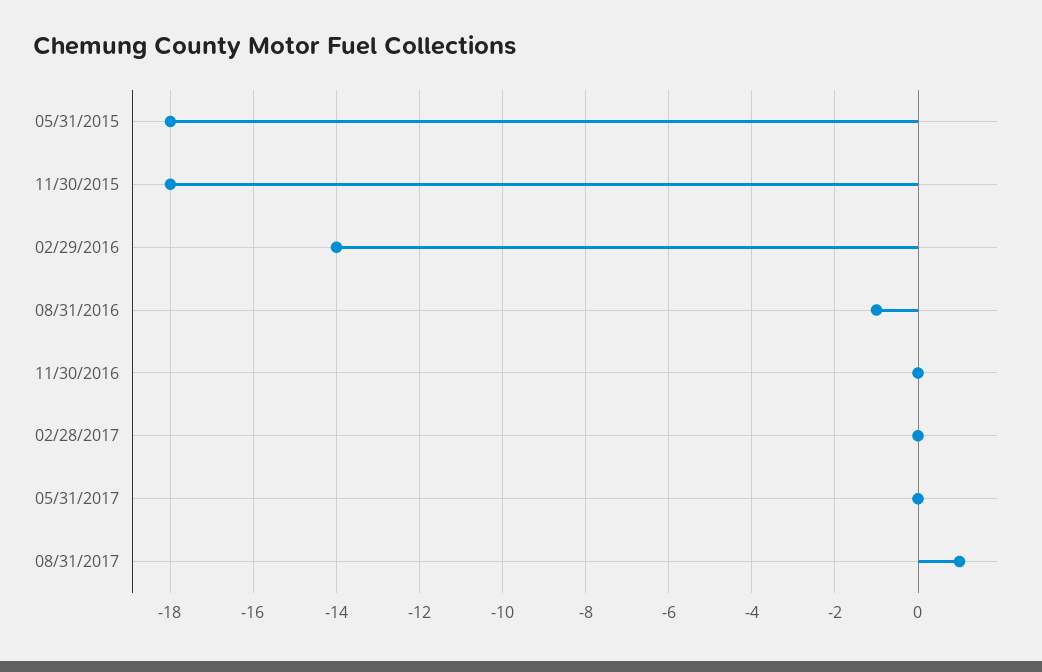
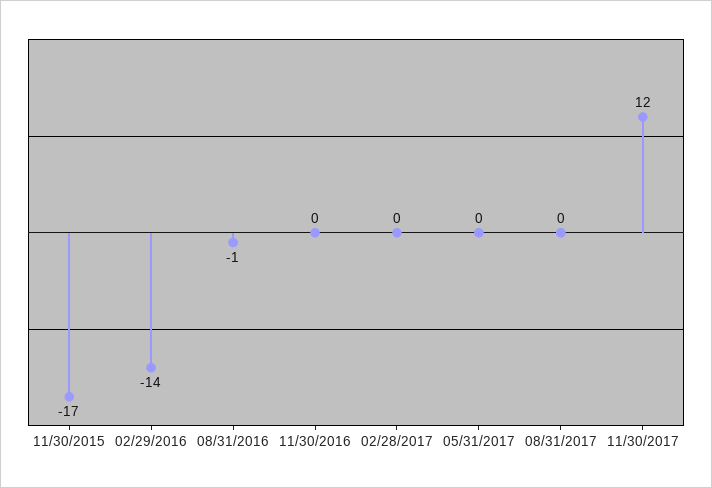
05/31/2015: -18 -> none
11/30/2015: -18 -> -17
08/31/2017: 1 -> 0
11/30/2017: none -> 12

